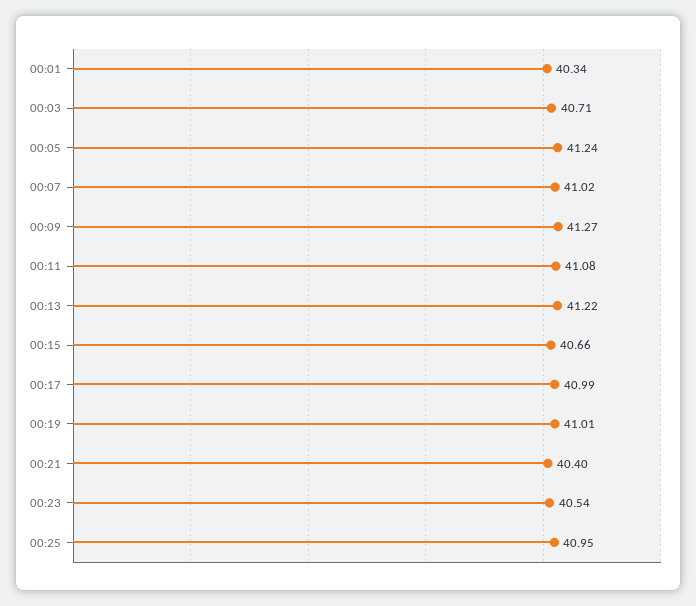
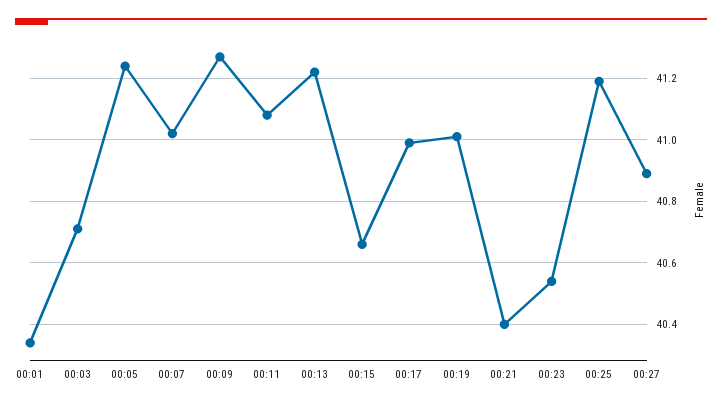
00:25: 40.95 -> 41.2
00:27: none -> 40.9

